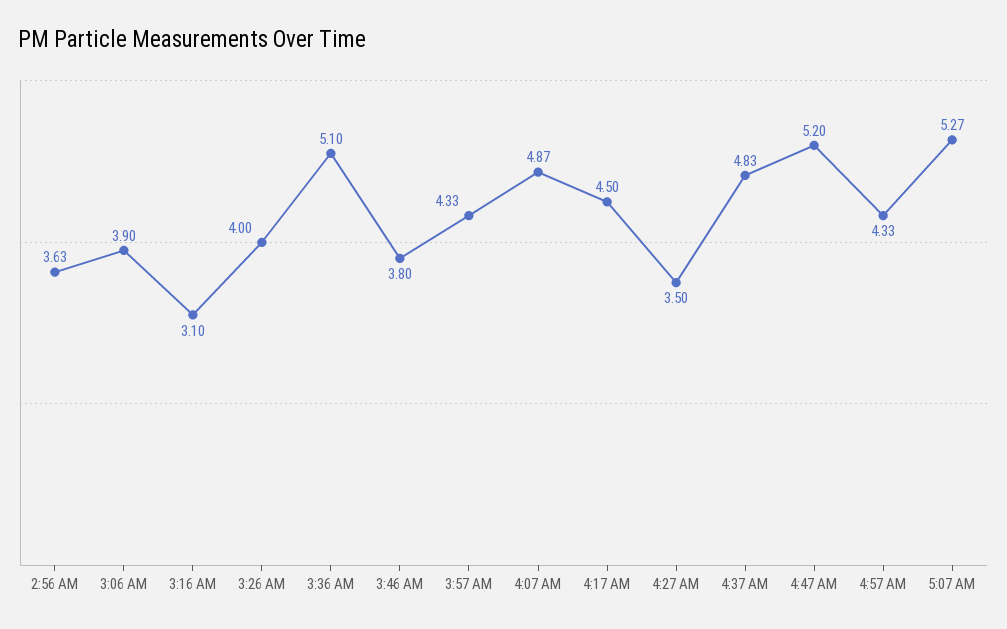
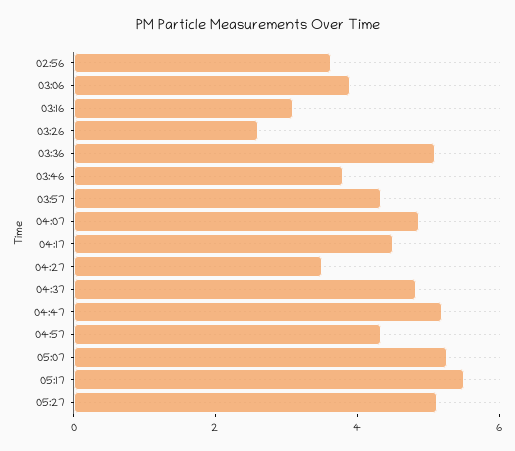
3:26 AM: 4 -> 2.5
05:17: none -> 5.5
05:27: none -> 5

